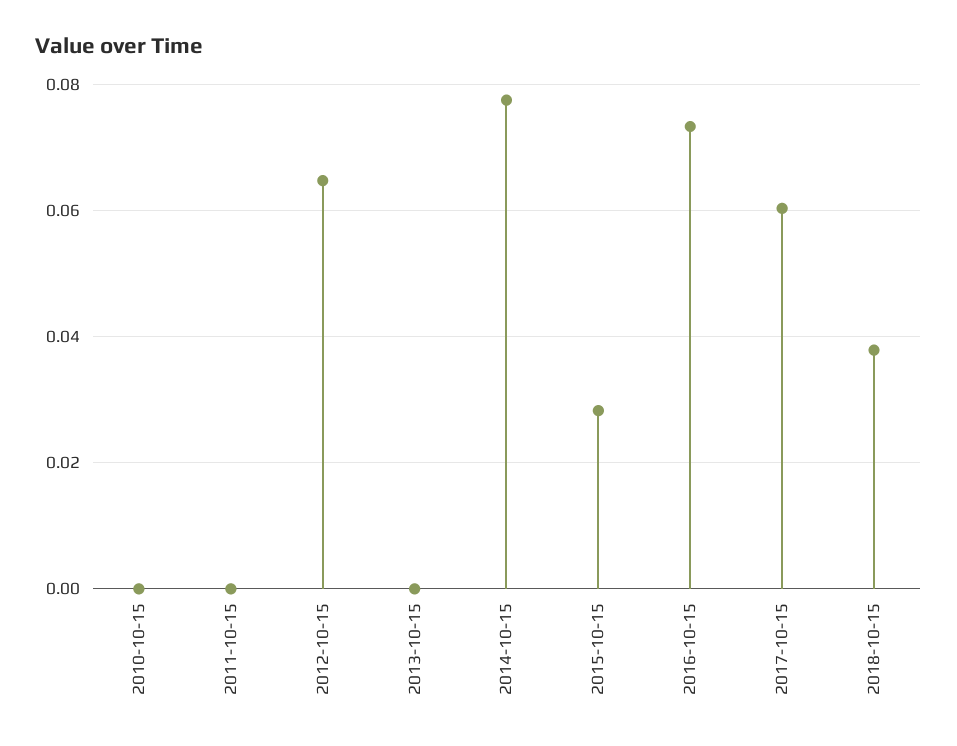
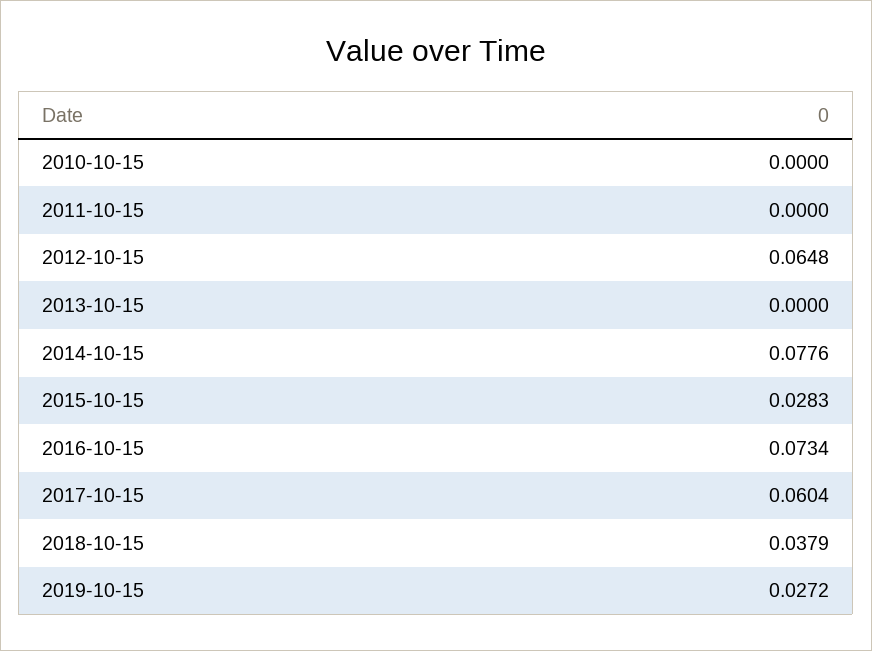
2019-10-15: none -> 0.0272

